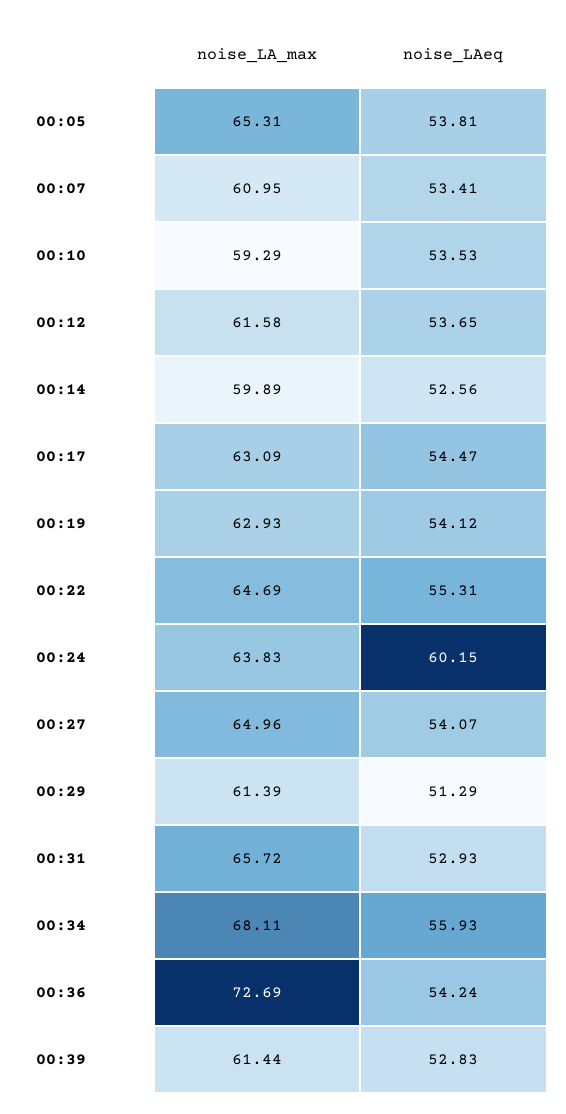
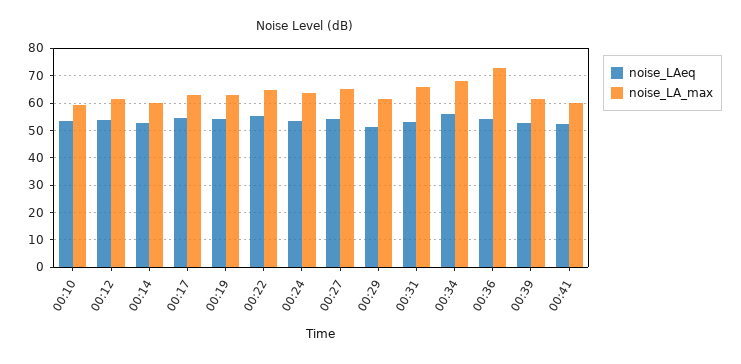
noise_LA_max, 00:05: 65.31 -> none
noise_LAeq, 00:05: 53.81 -> none
noise_LA_max, 00:07: 60.95 -> none
noise_LAeq, 00:07: 53.41 -> none
noise_LAeq, 00:24: 60.15 -> 52.5
noise_LAeq, 00:41: none -> 52.5
noise_LA_max, 00:41: none -> 60

